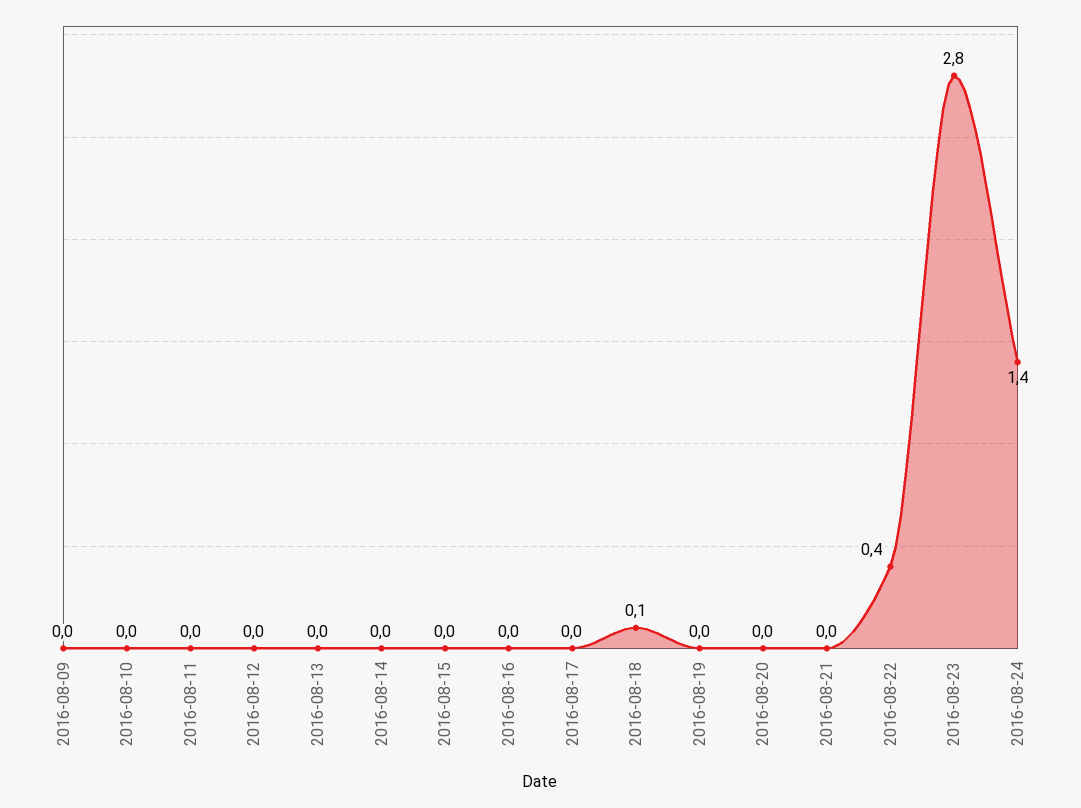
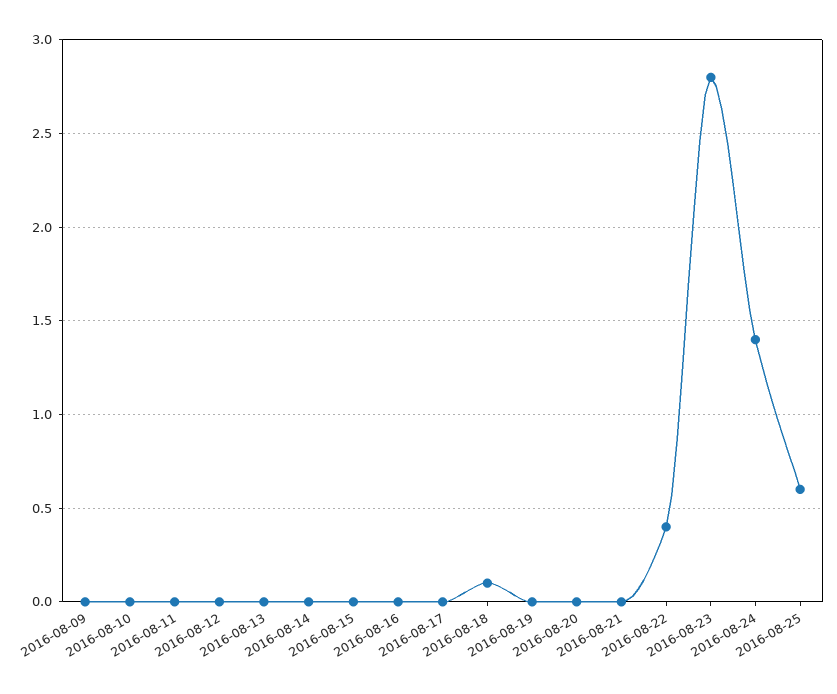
2016-08-25: none -> 0.6

